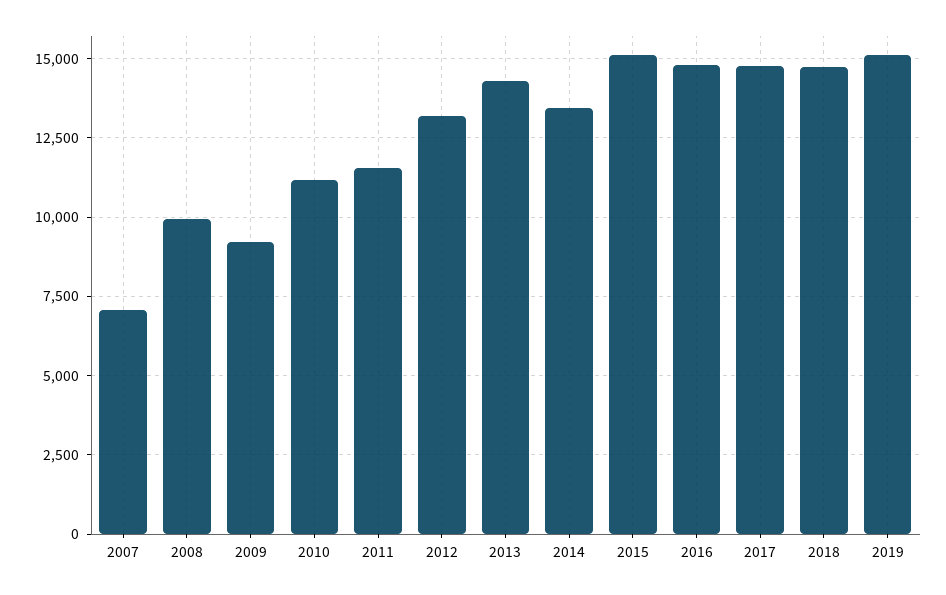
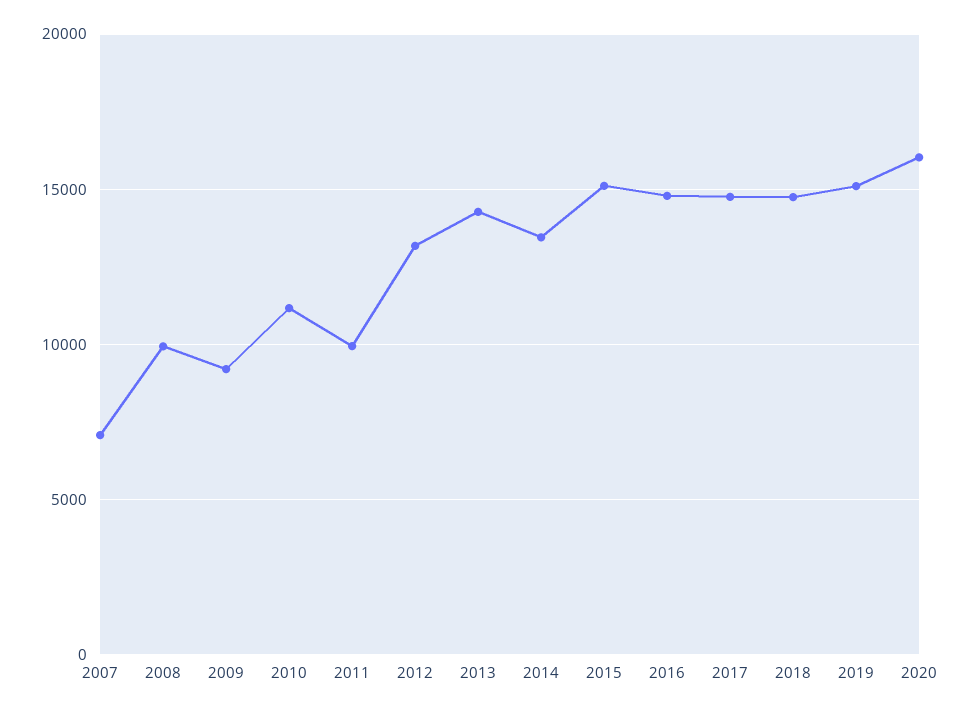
2011: 11500 -> 10000
2020: none -> 16000

